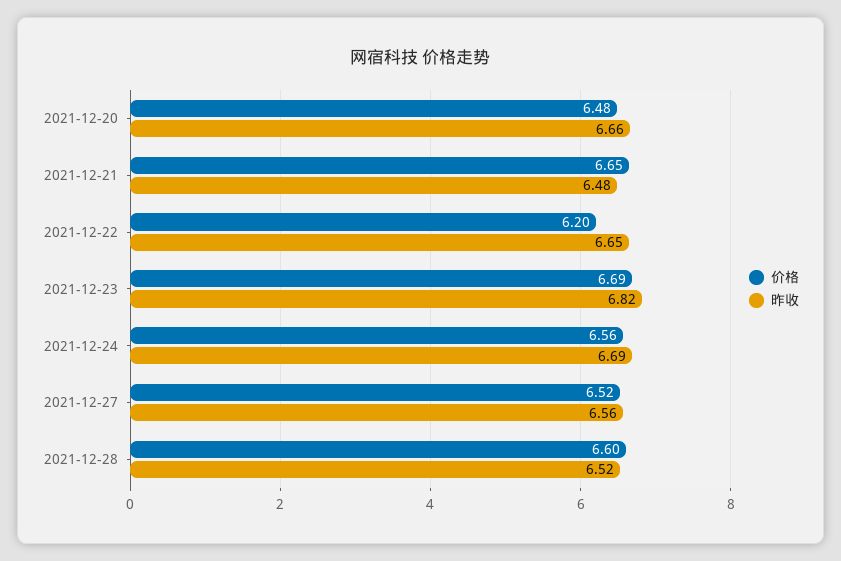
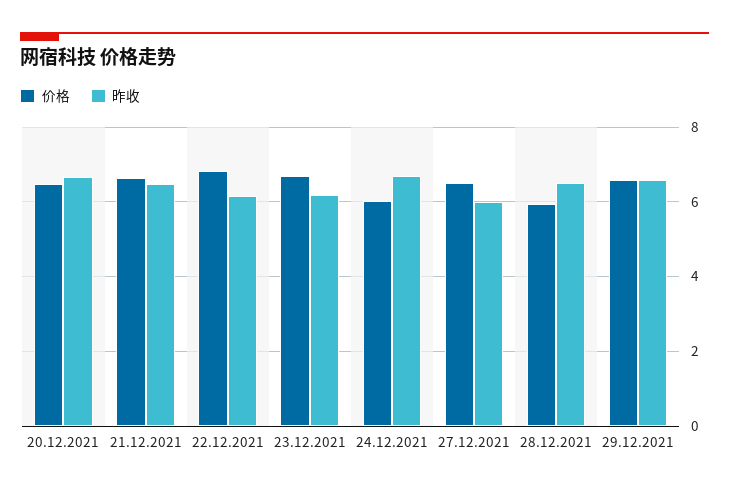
价格, 2021-12-22: 6.2 -> 6.8
昨收, 2021-12-22: 6.65 -> 6.2
昨收, 2021-12-23: 6.82 -> 6.2
价格, 2021-12-24: 6.56 -> 6
昨收, 2021-12-27: 6.56 -> 6
价格, 2021-12-28: 6.6 -> 6
价格, 29.12.2021: none -> 6.6
昨收, 29.12.2021: none -> 6.6

